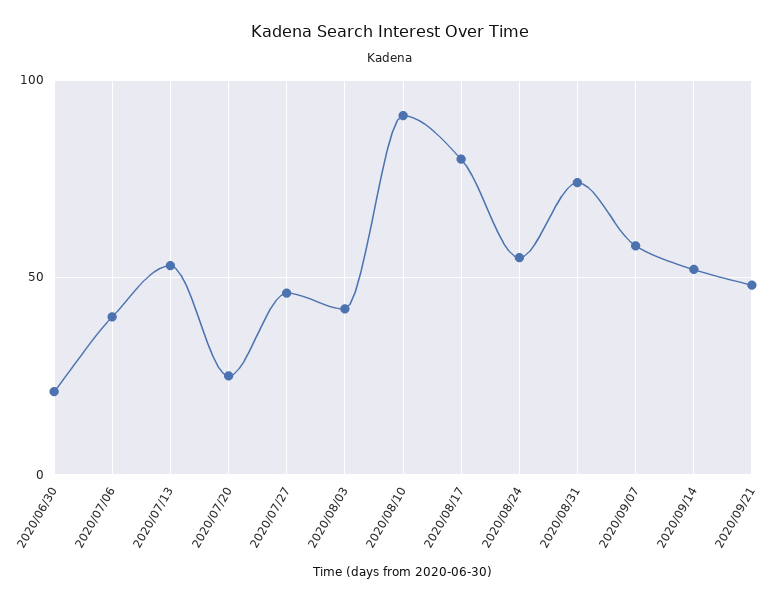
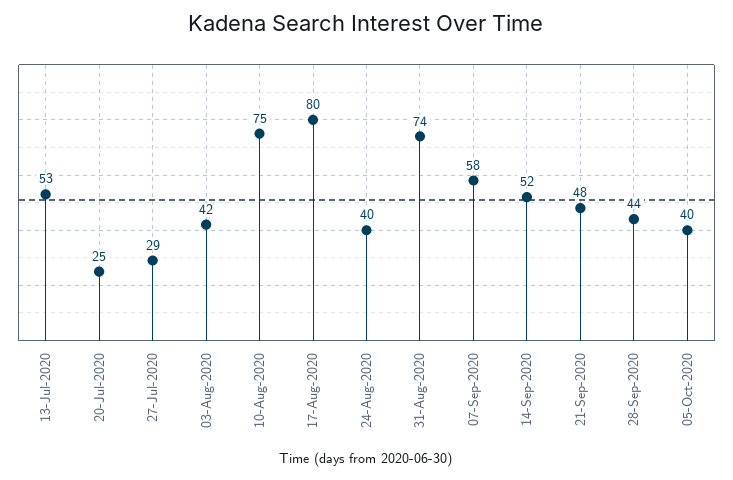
2020/06/30: 20 -> none
2020/07/06: 40 -> none
2020/07/27: 45 -> 29
2020/08/10: 90 -> 75
2020/08/24: 55 -> 40
28-Sep-2020: none -> 44
05-Oct-2020: none -> 40

